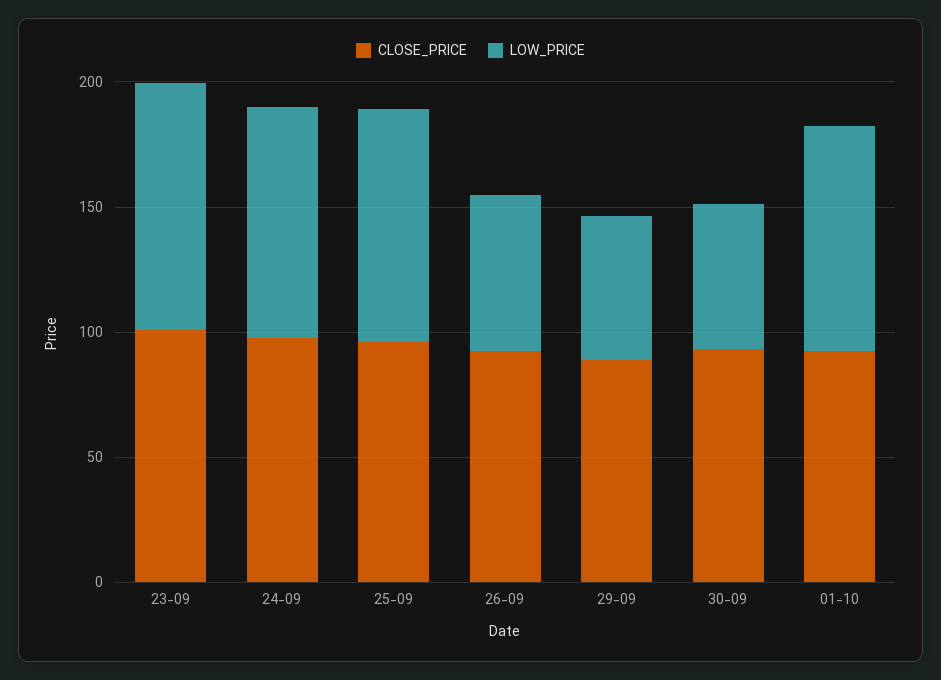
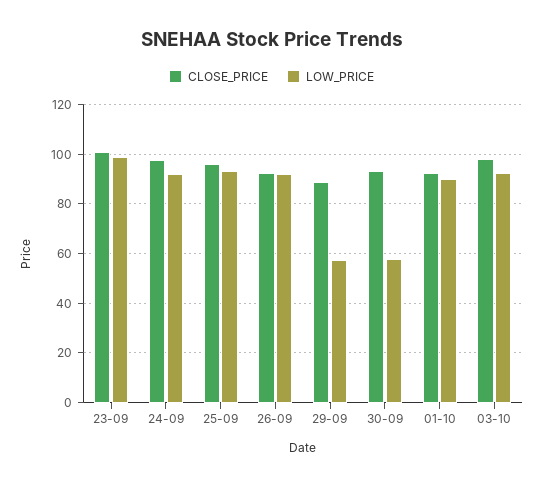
LOW_PRICE, 26-09: 60 -> 92.5
CLOSE_PRICE, 03-10: none -> 97.5
LOW_PRICE, 03-10: none -> 92.5

